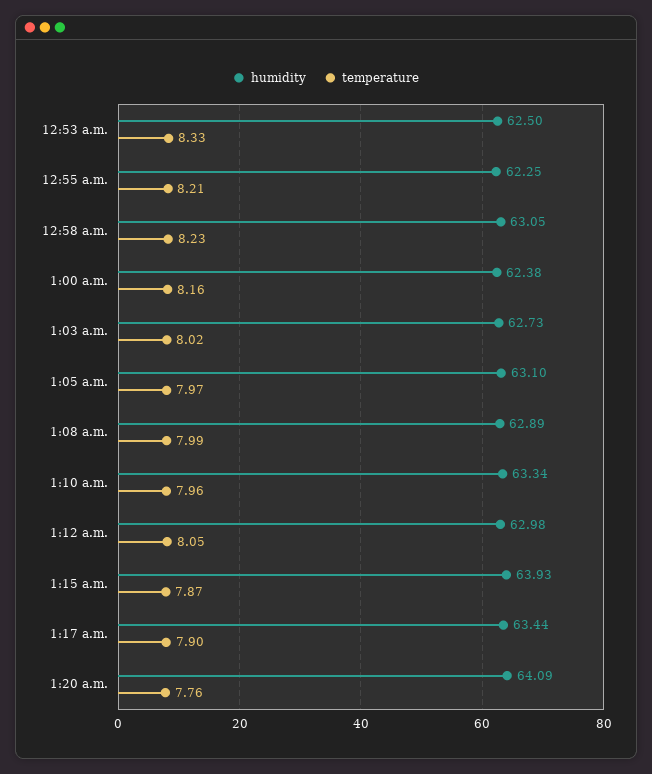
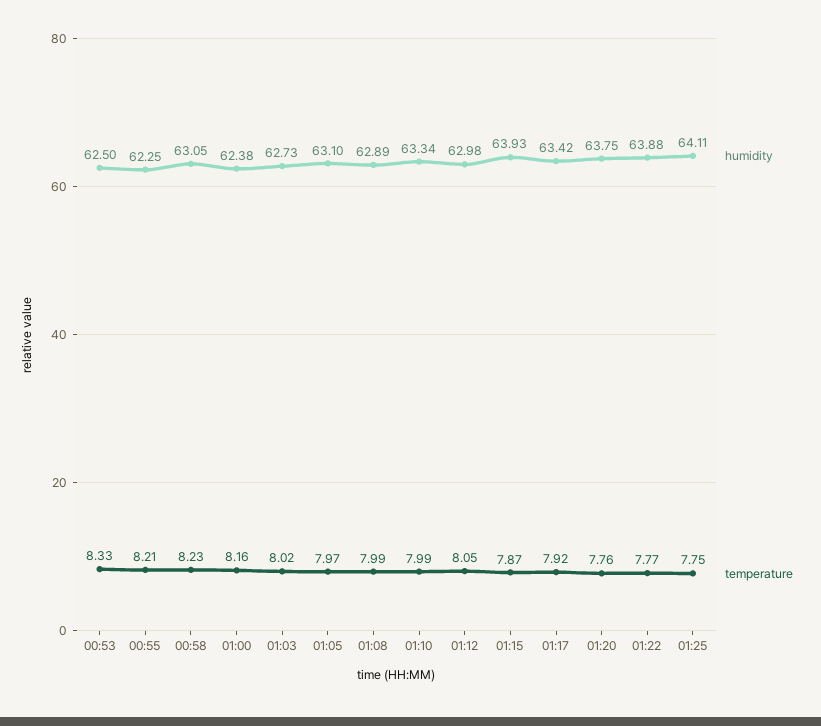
temperature, 1:10 a.m.: 7.96 -> 7.99
humidity, 1:17 a.m.: 63.44 -> 63.42
temperature, 1:17 a.m.: 7.9 -> 7.92
humidity, 1:20 a.m.: 64.09 -> 63.75
humidity, 01:22: none -> 63.88
temperature, 01:22: none -> 7.77
humidity, 01:25: none -> 64.11
temperature, 01:25: none -> 7.75

